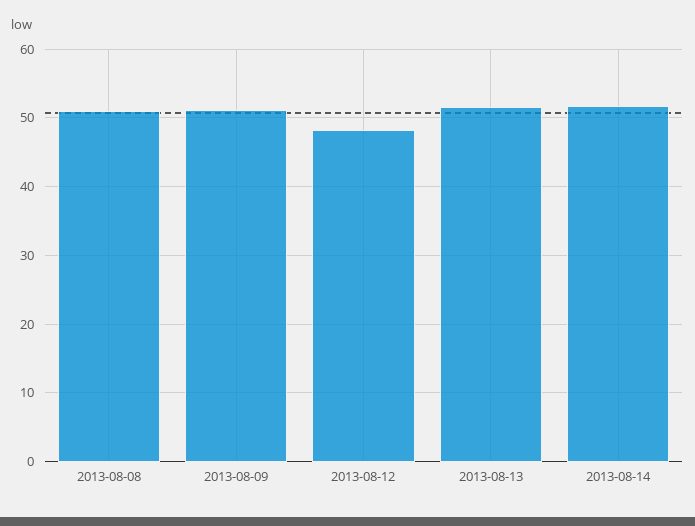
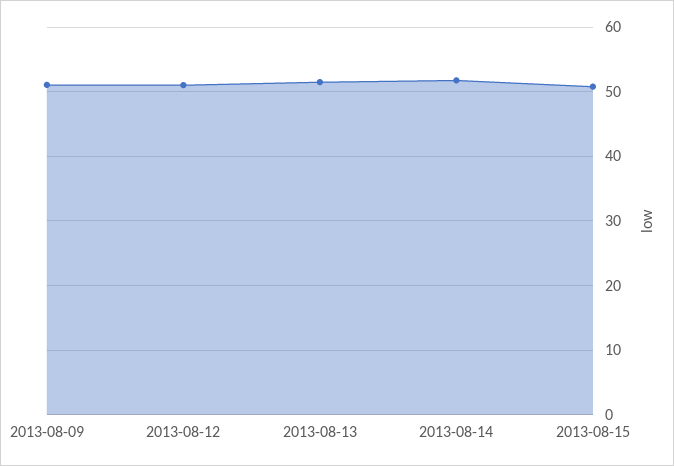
2013-08-08: 51 -> none
2013-08-12: 48 -> 51
2013-08-15: none -> 51

